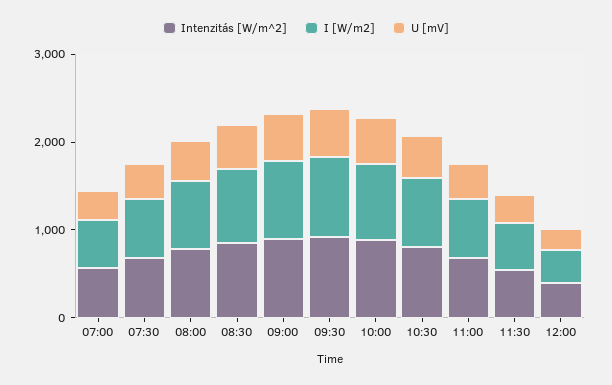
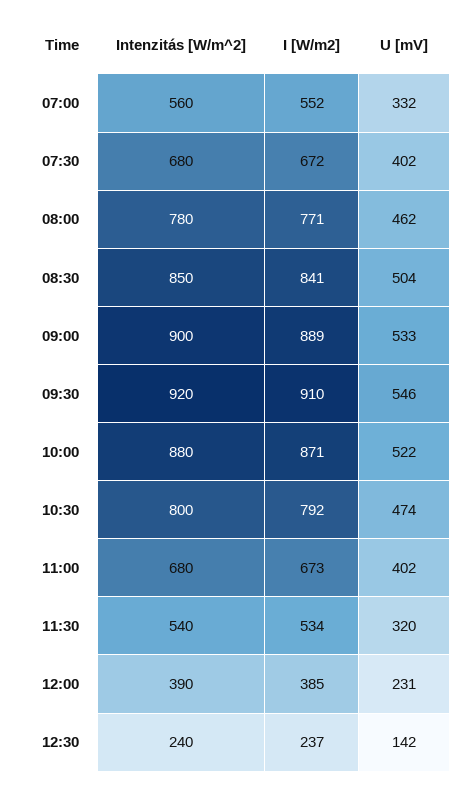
Intenzitás [W/m^2], 12:30: none -> 240
I [W/m2], 12:30: none -> 237
U [mV], 12:30: none -> 142

